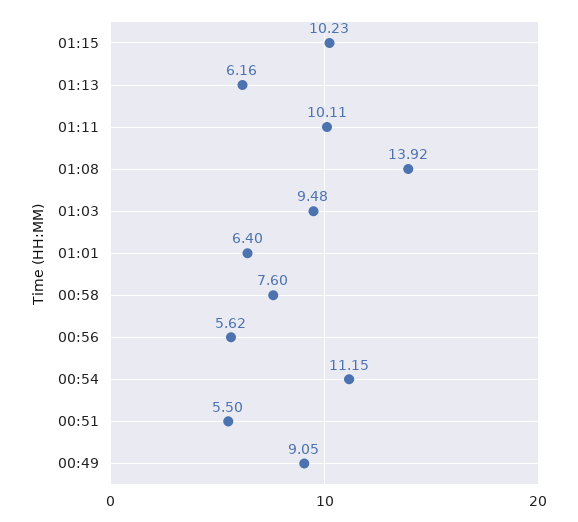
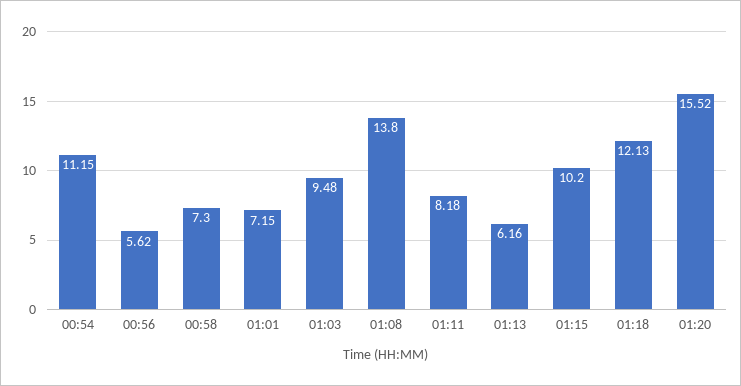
01:15: 10.23 -> 10.2
01:11: 10.11 -> 8.18
01:08: 13.92 -> 13.8
01:01: 6.4 -> 7.15
00:58: 7.6 -> 7.3
00:51: 5.5 -> none
00:49: 9.05 -> none
01:18: none -> 12.13
01:20: none -> 15.52

